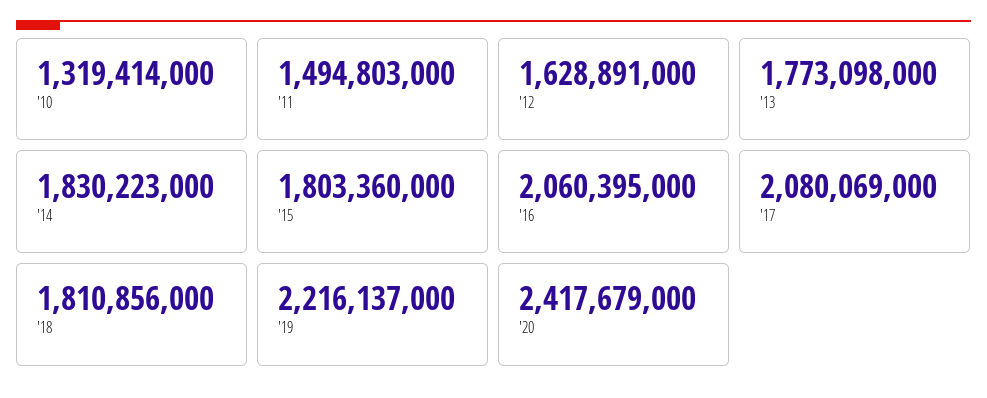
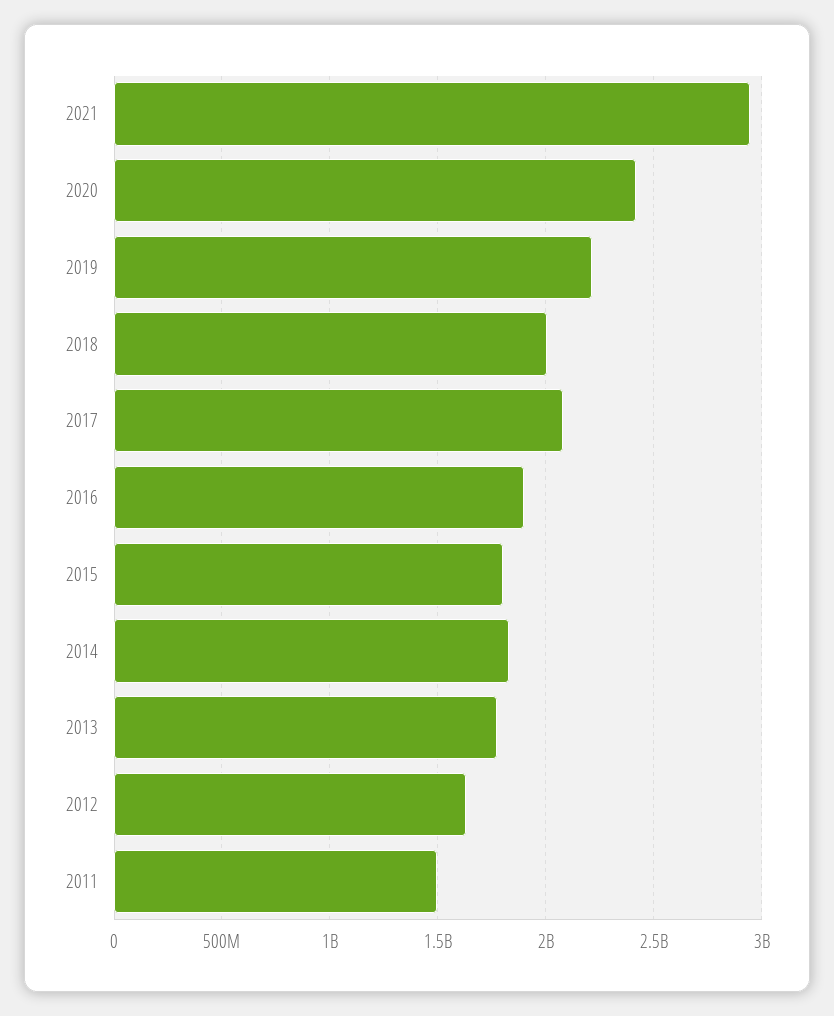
'10: 1319414000 -> none
'16: 2060395000 -> 1900000000
'18: 1810856000 -> 2000000000
2021: none -> 2950000000

